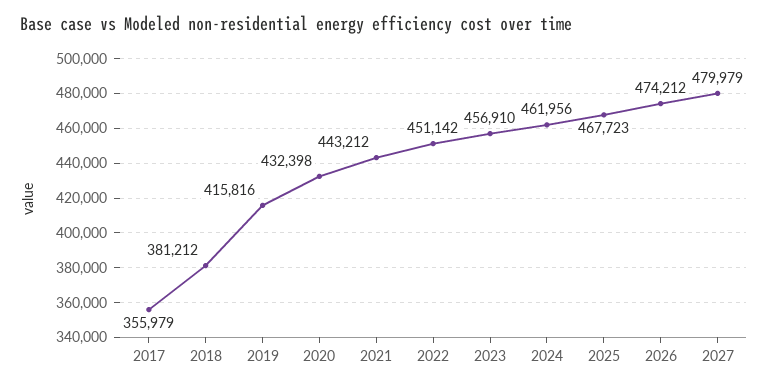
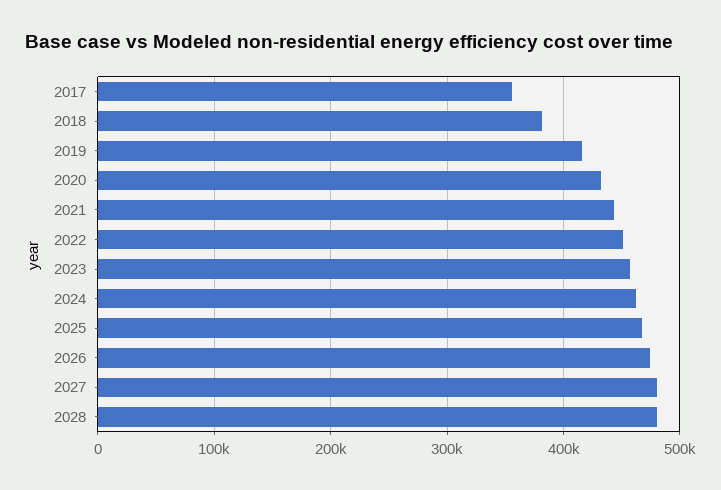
2028: none -> 480000

